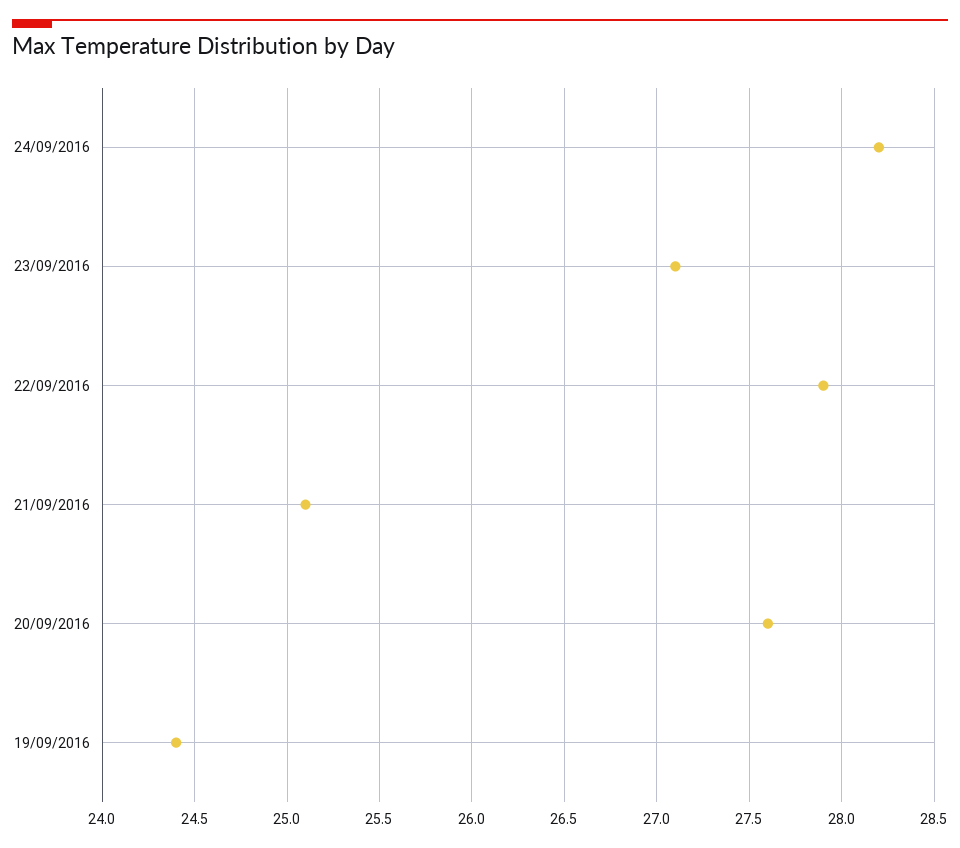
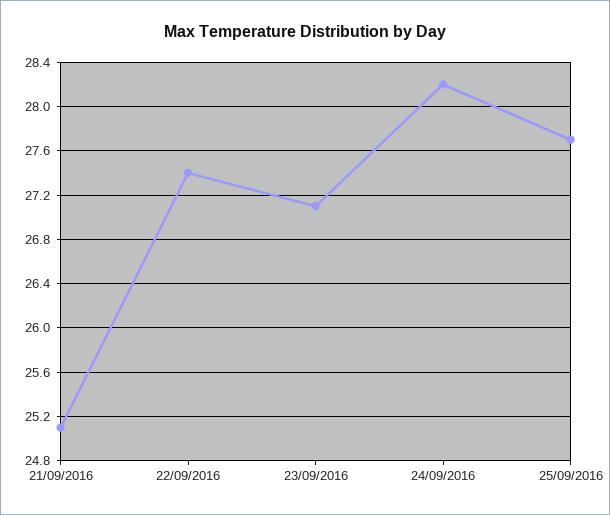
22/09/2016: 27.9 -> 27.4
20/09/2016: 27.6 -> none
19/09/2016: 24.4 -> none
25/09/2016: none -> 27.7

